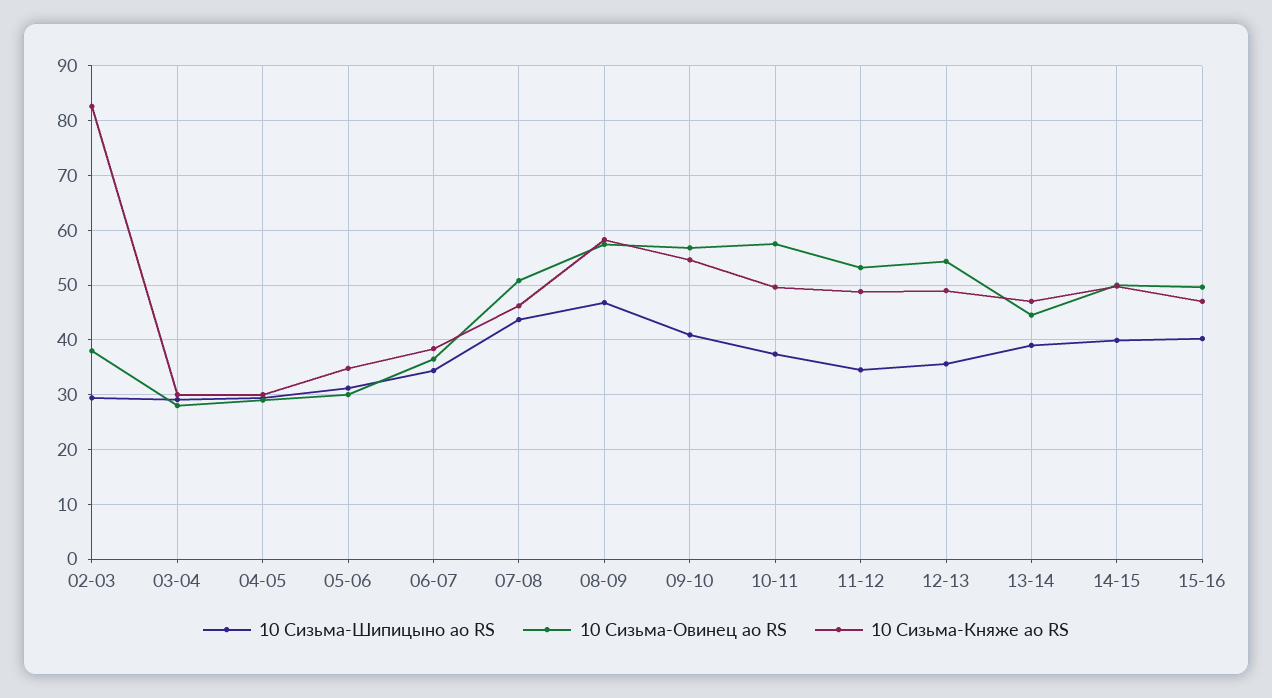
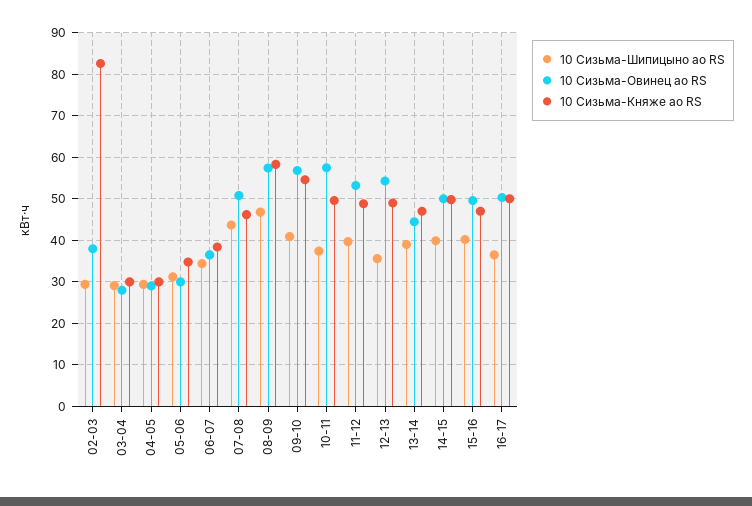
10 Сизьма-Шипицыно ао RS, 11-12: 34 -> 40
10 Сизьма-Шипицыно ао RS, 16-17: none -> 36
10 Сизьма-Овинец ао RS, 16-17: none -> 50
10 Сизьма-Княже ао RS, 16-17: none -> 50

